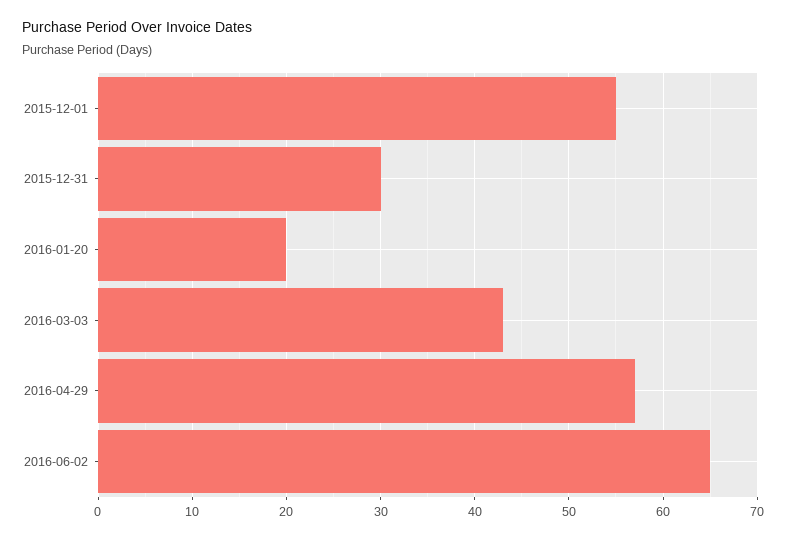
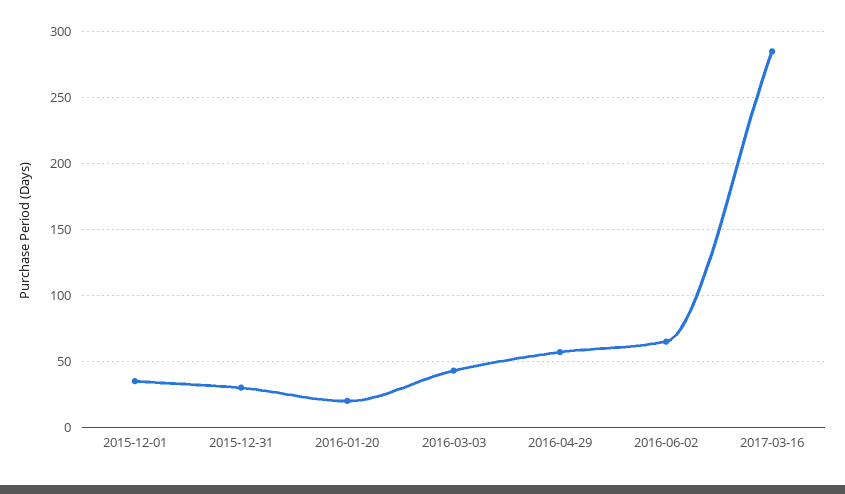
2015-12-01: 55 -> 35
2017-03-16: none -> 285

